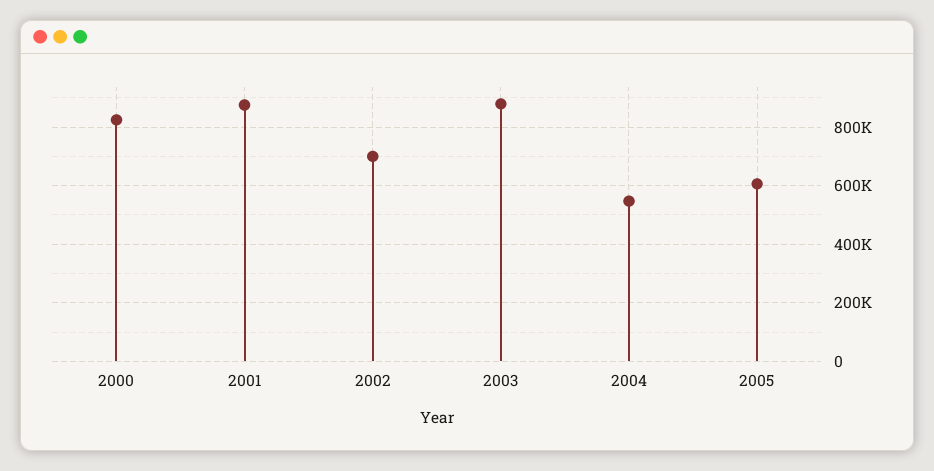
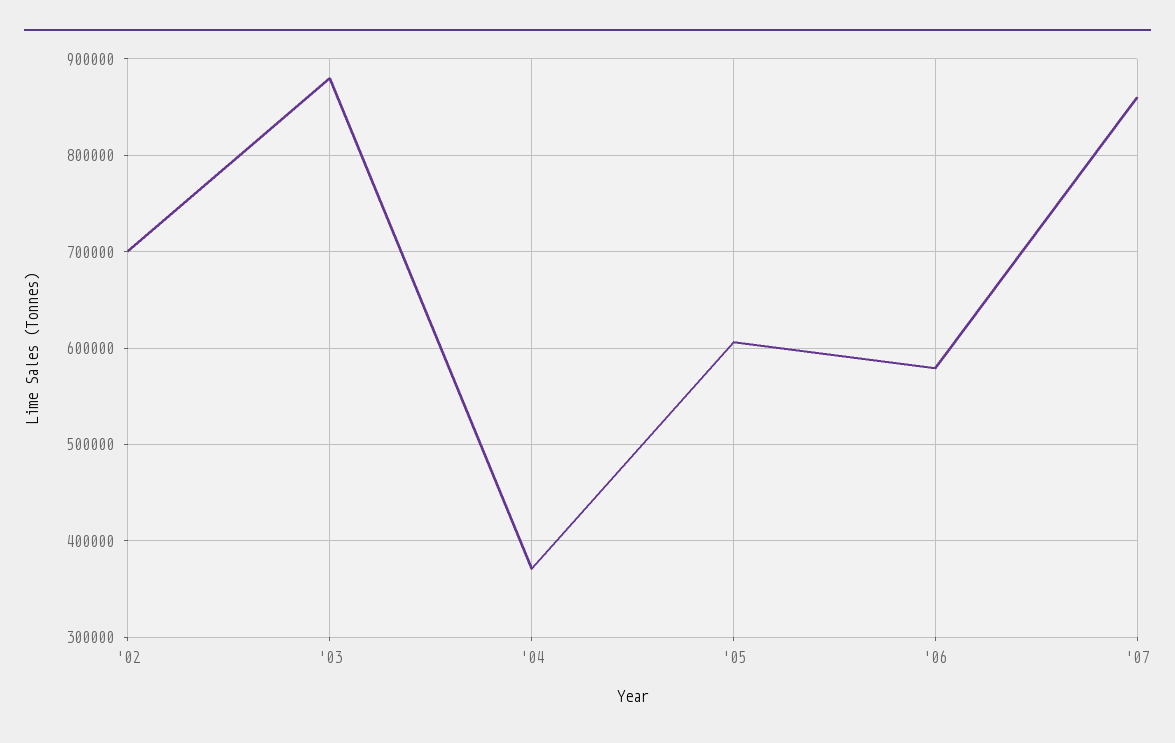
2000: 825000 -> none
2001: 875000 -> none
2004: 550000 -> 370000
'06: none -> 580000
'07: none -> 860000

